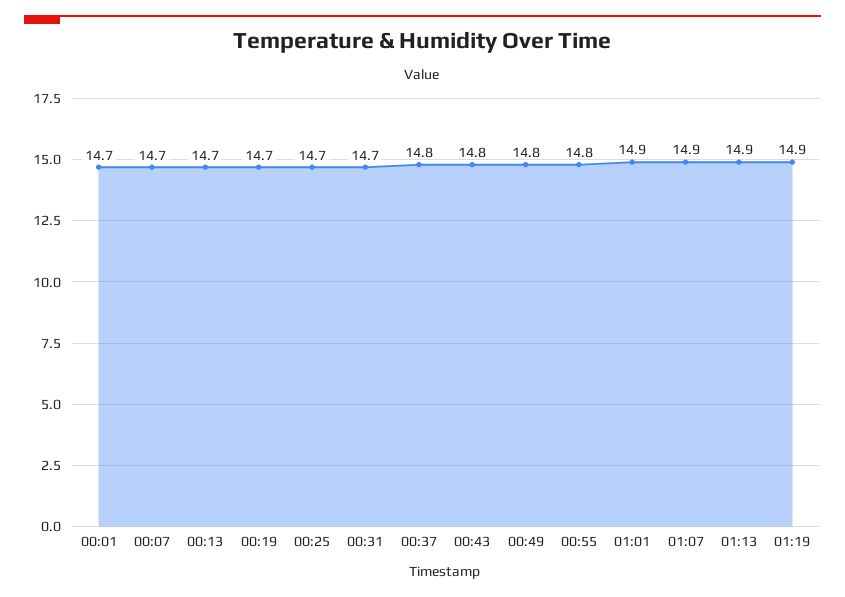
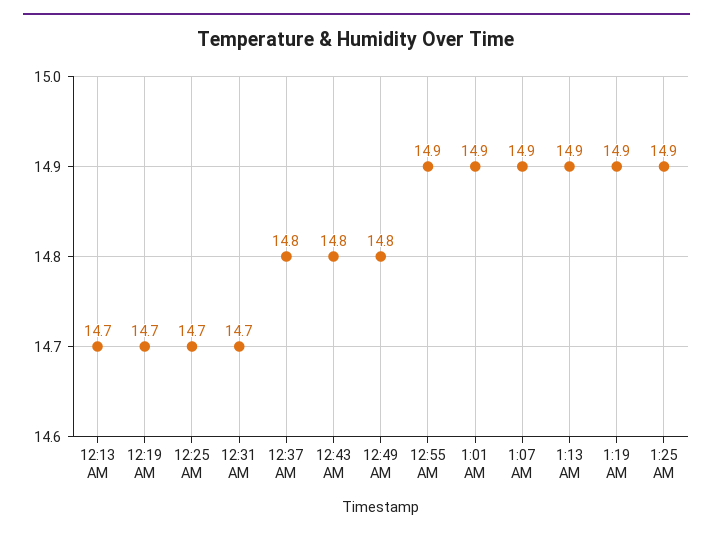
00:01: 14.7 -> none
00:07: 14.7 -> none
00:55: 14.8 -> 14.9
1:25 AM: none -> 14.9

